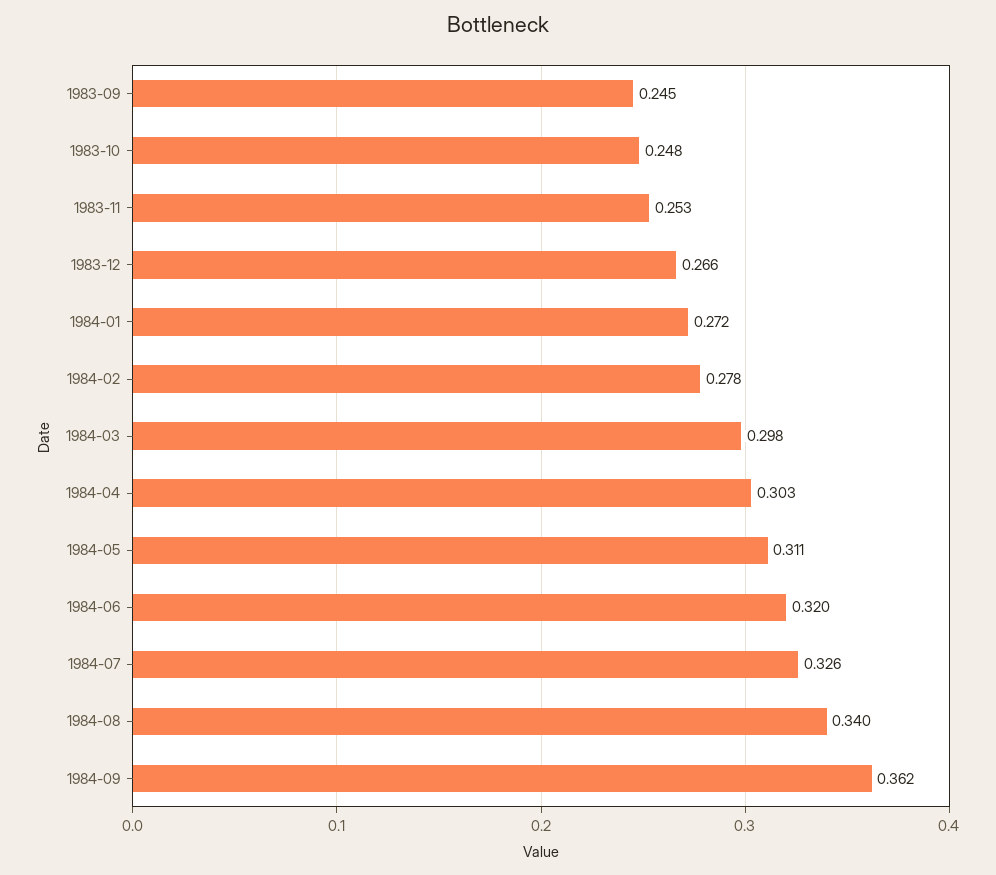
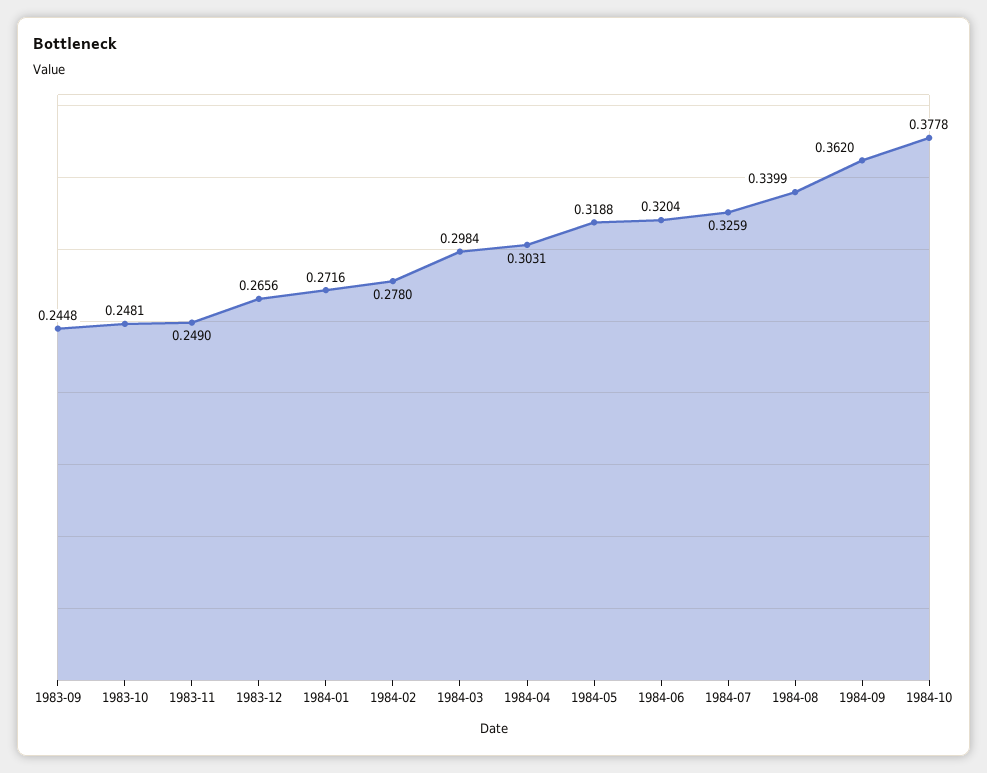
1983-11: 0.253 -> 0.249
1984-05: 0.311 -> 0.3188
1984-10: none -> 0.3778

